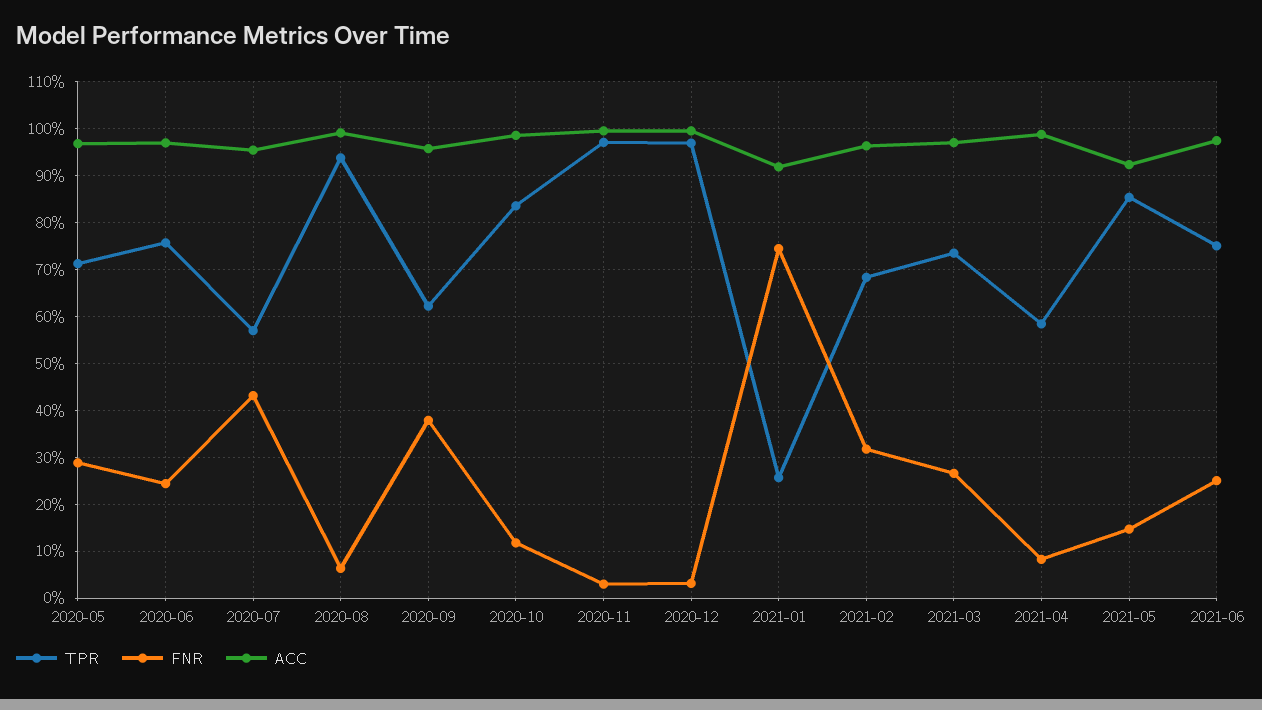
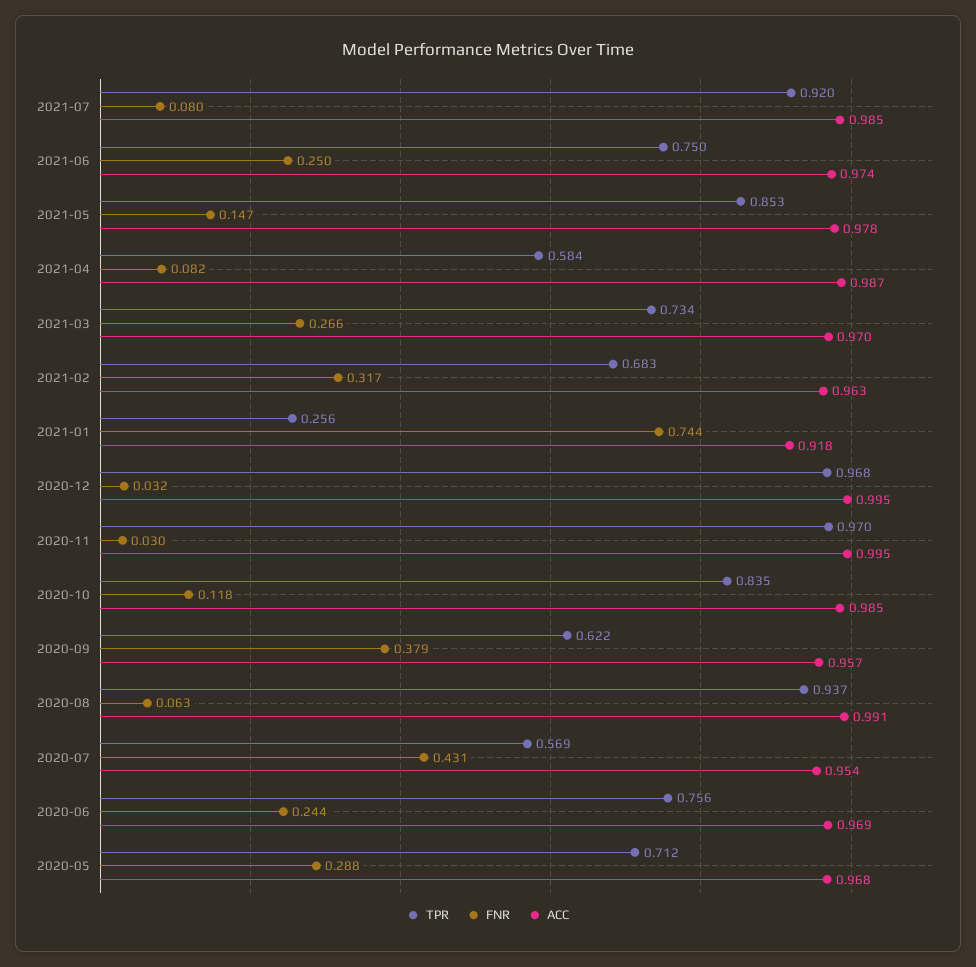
ACC, 2021-05: 0.92 -> 0.978
TPR, 2021-07: none -> 0.92
FNR, 2021-07: none -> 0.08
ACC, 2021-07: none -> 0.985

